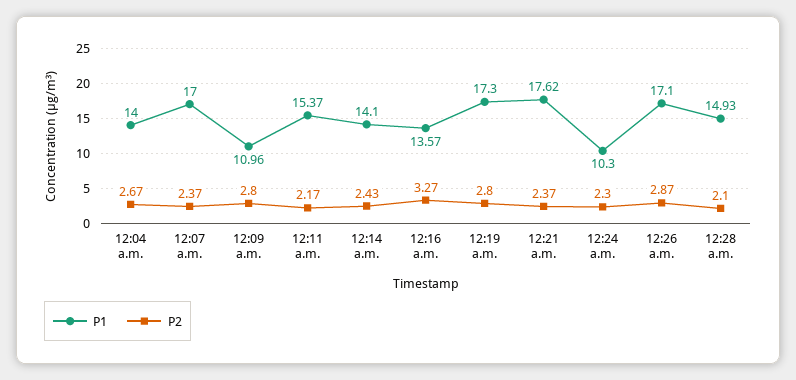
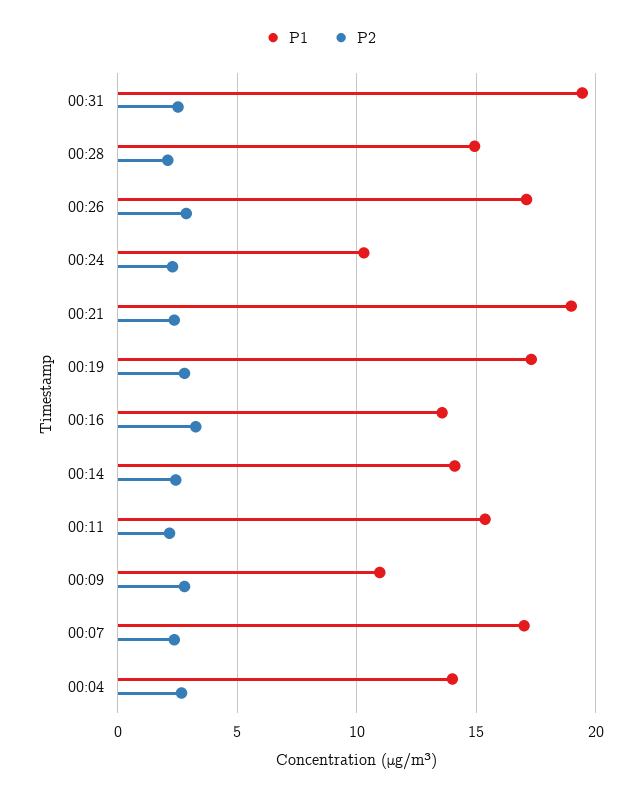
P1, 12:21 a.m.: 17.62 -> 19
P1, 00:31: none -> 19.5
P2, 00:31: none -> 2.5

